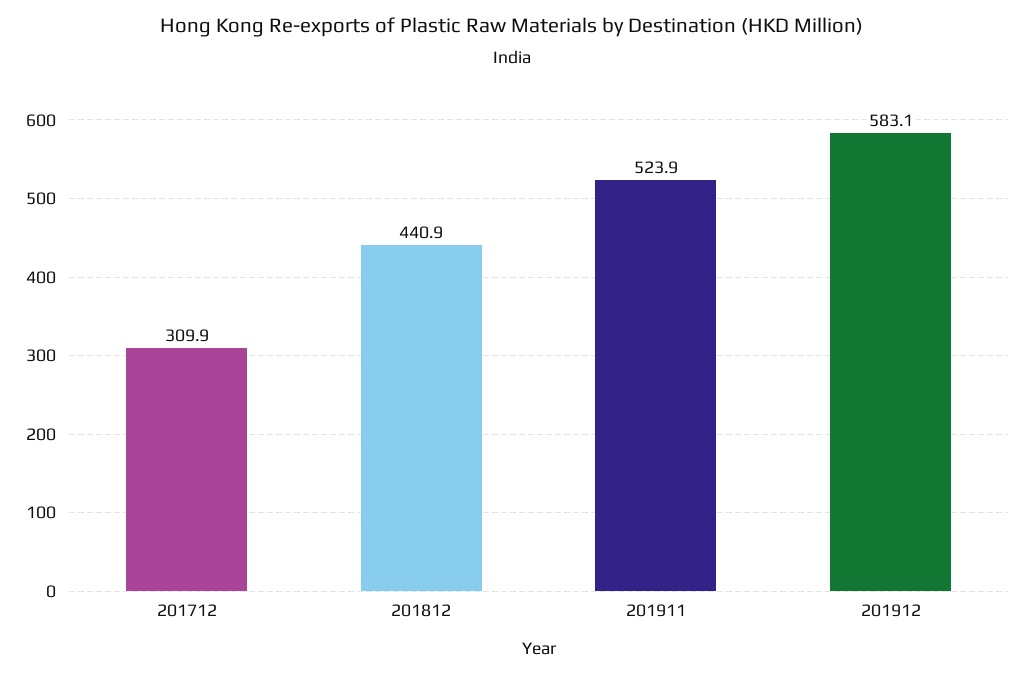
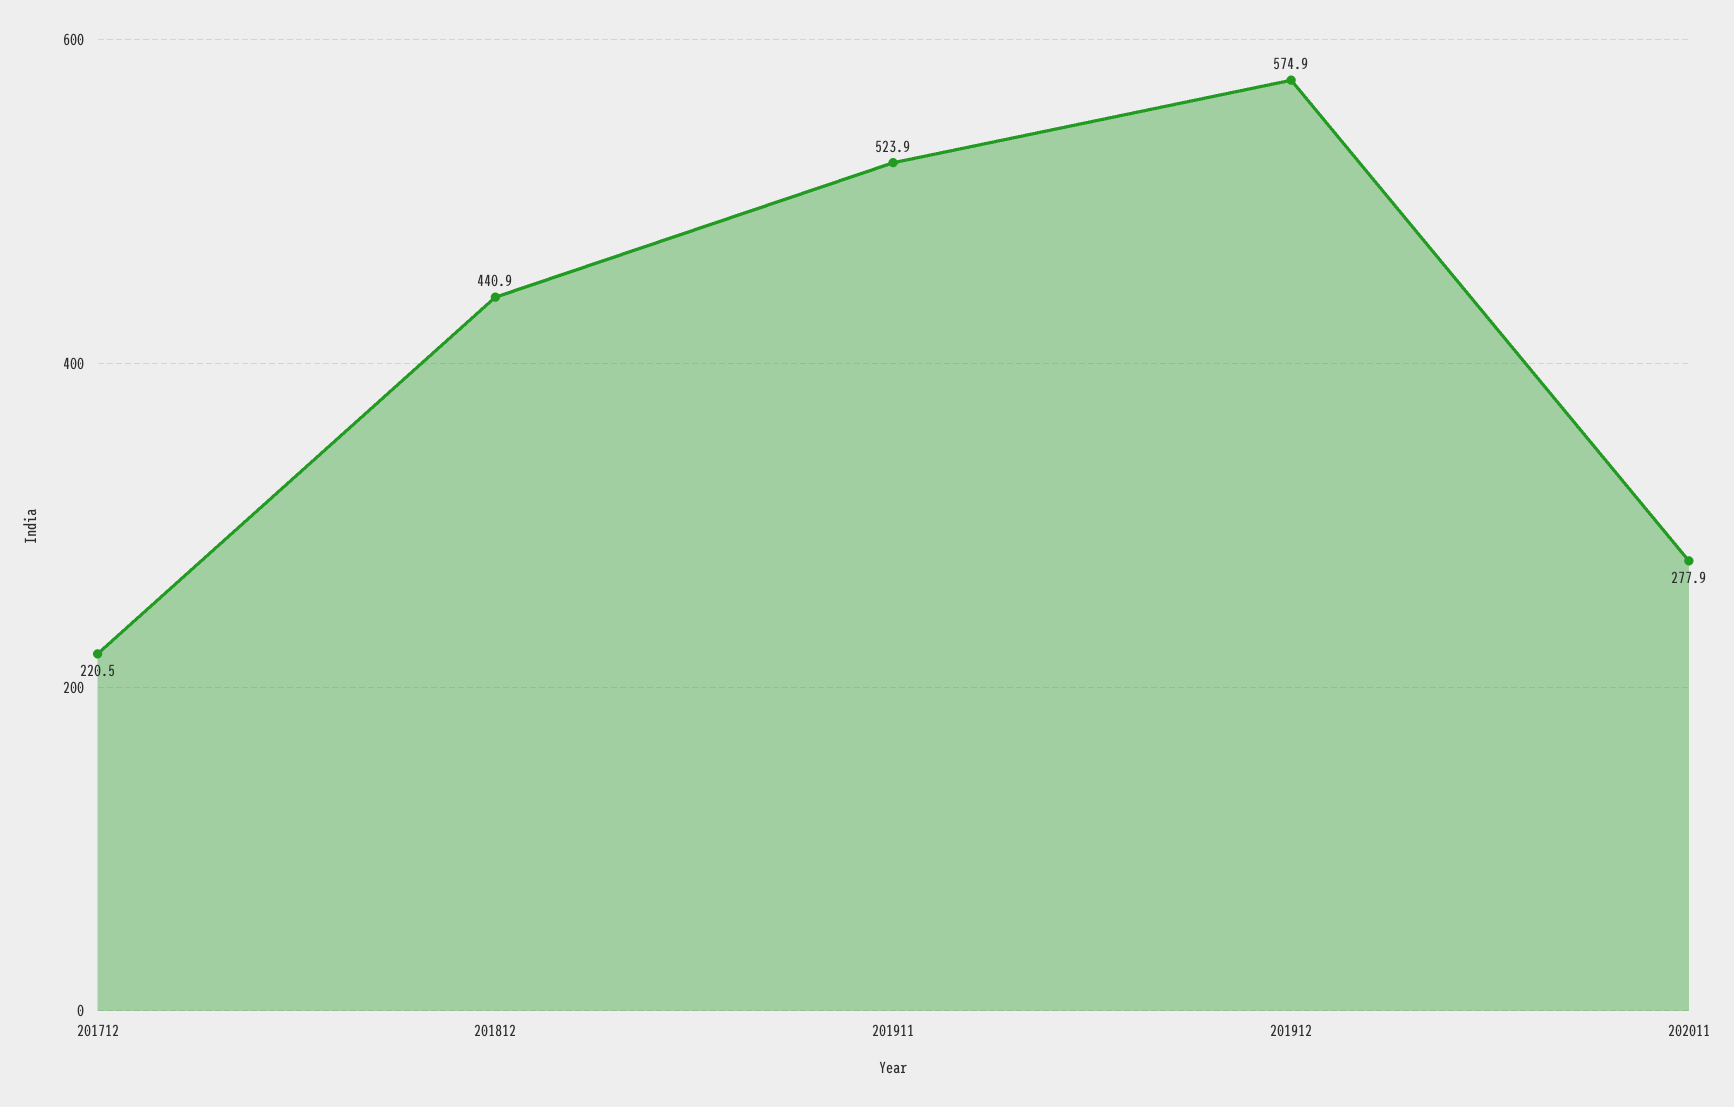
201712: 309.9 -> 220.5
201912: 583.1 -> 574.9
202011: none -> 277.9

